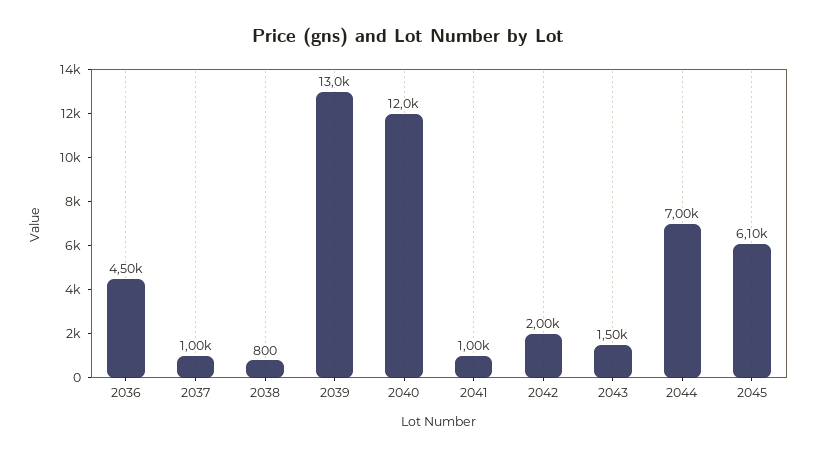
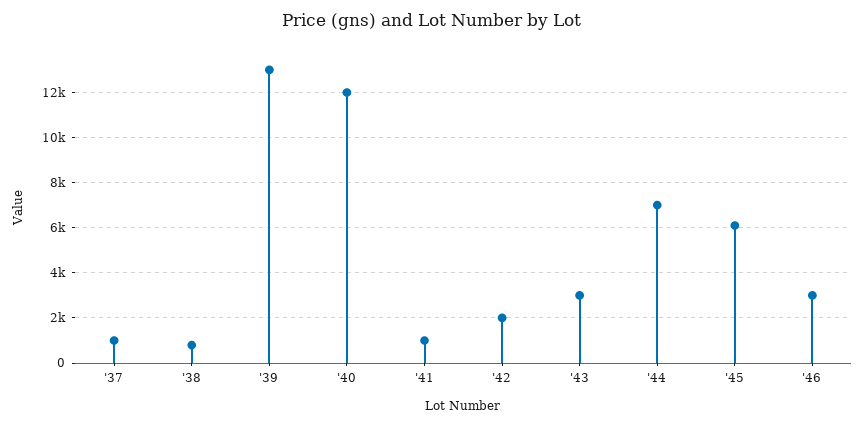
2036: 4500 -> none
2043: 1500 -> 3000
'46: none -> 3000

